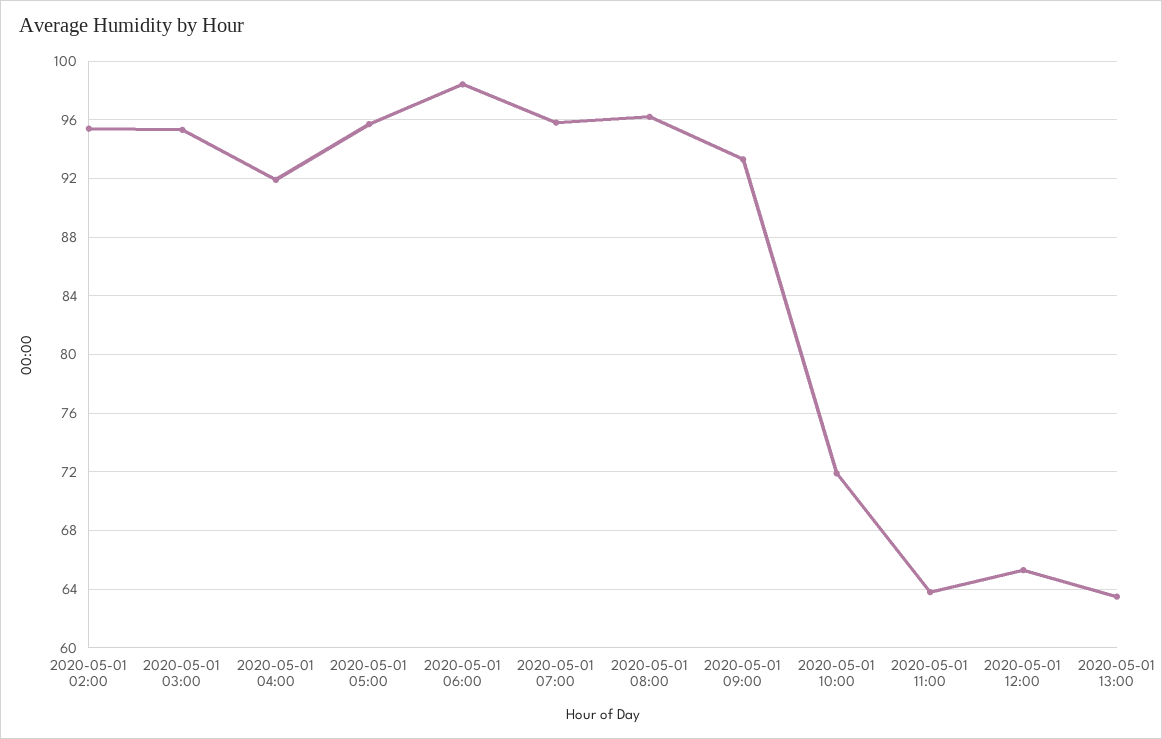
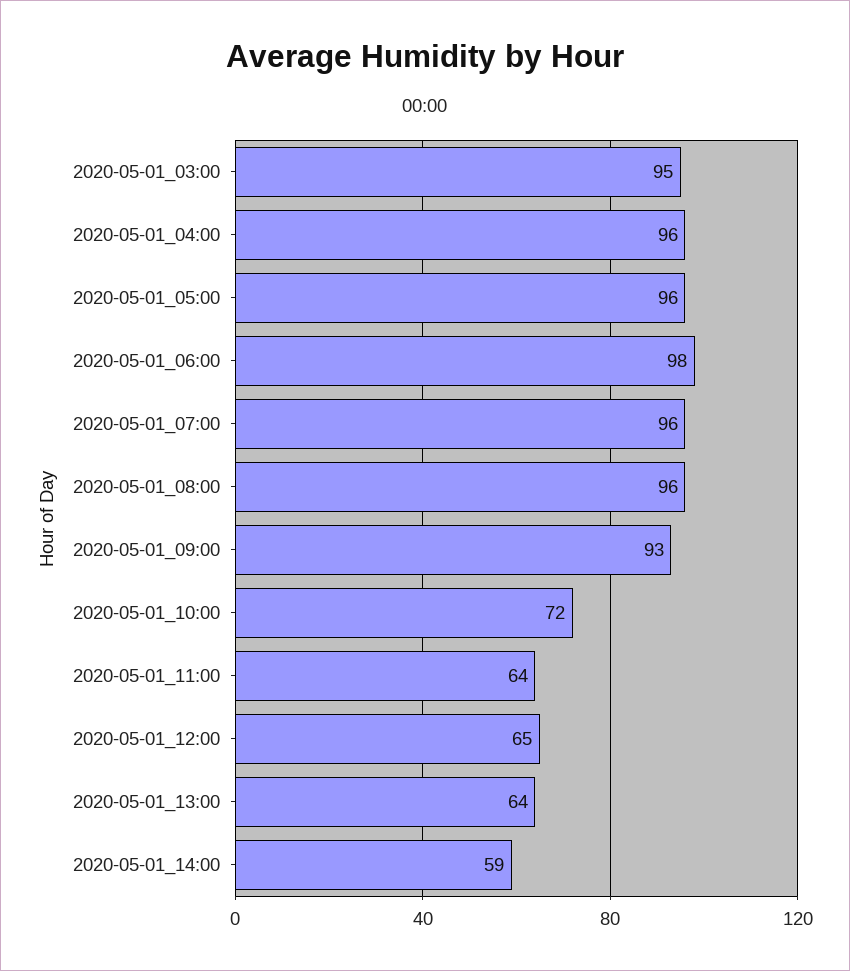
2020-05-01 02:00: 95.5 -> none
2020-05-01 04:00: 92 -> 96
2020-05-01_14:00: none -> 59

